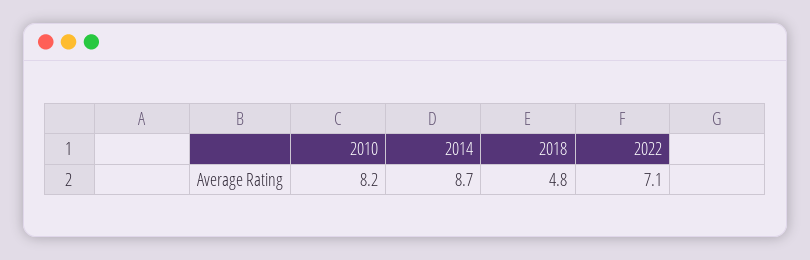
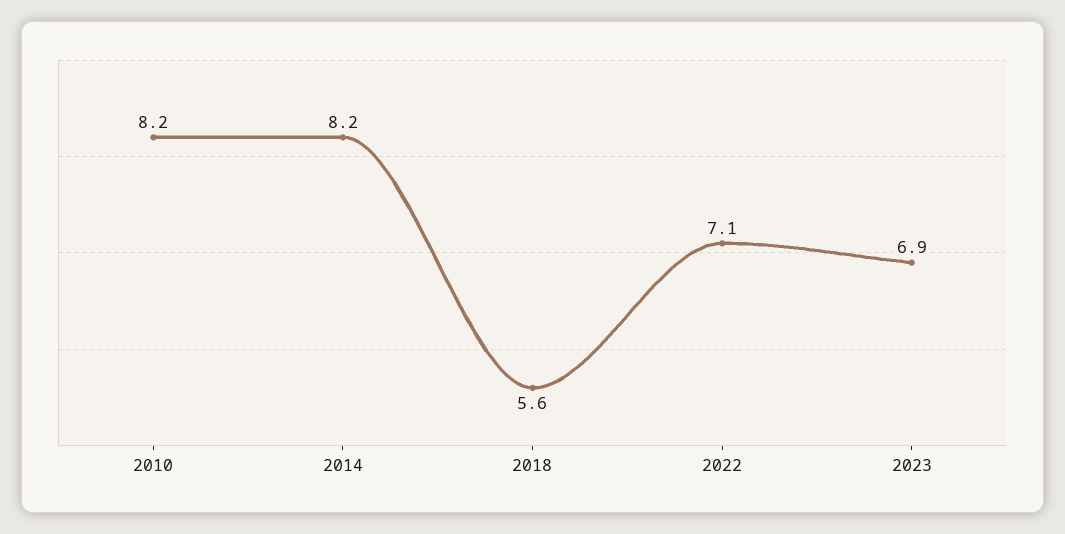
2014: 8.7 -> 8.2
2018: 4.8 -> 5.6
2023: none -> 6.9

